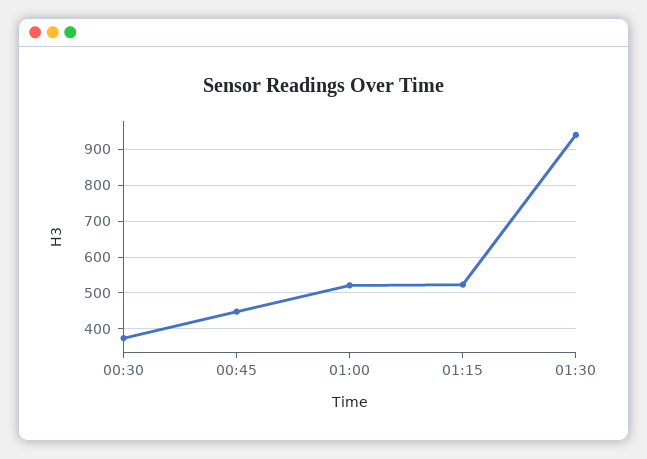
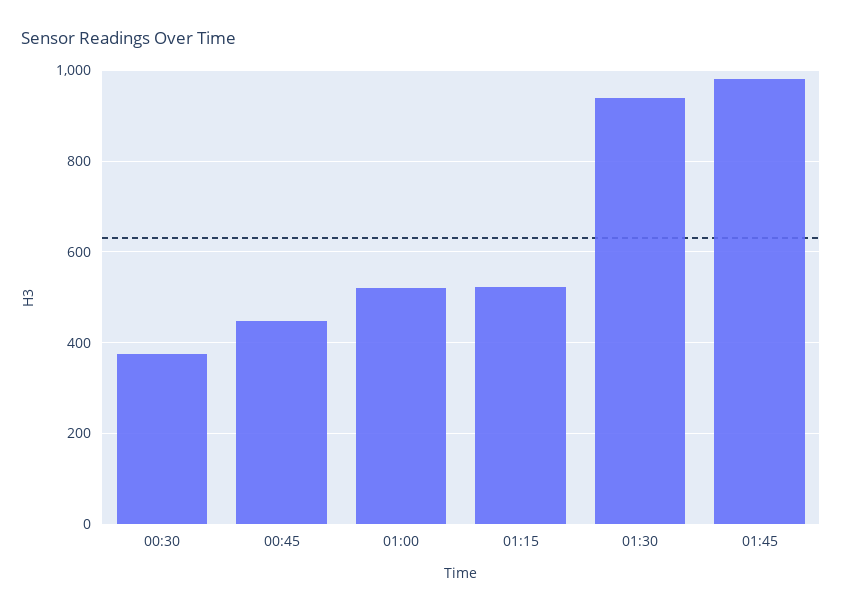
01:45: none -> 980

